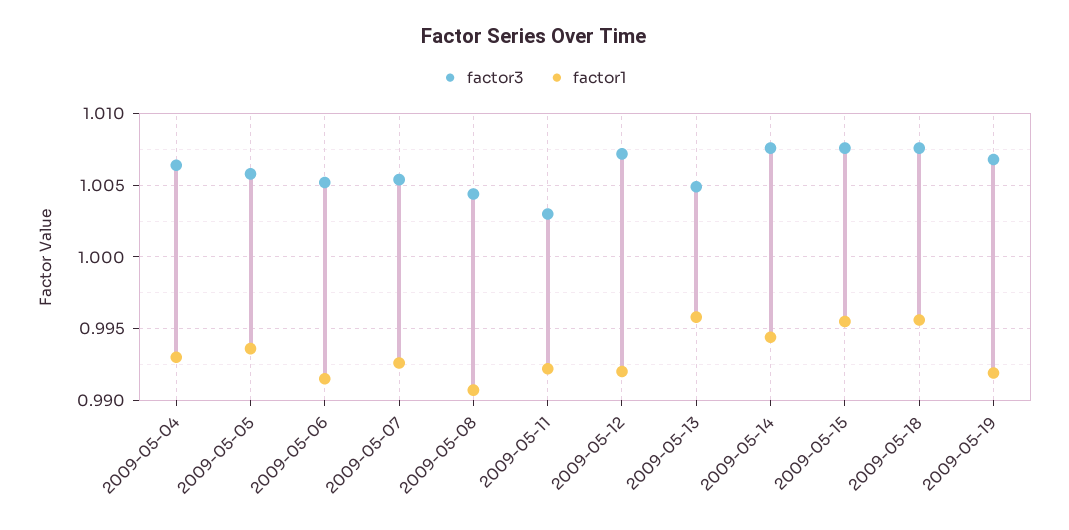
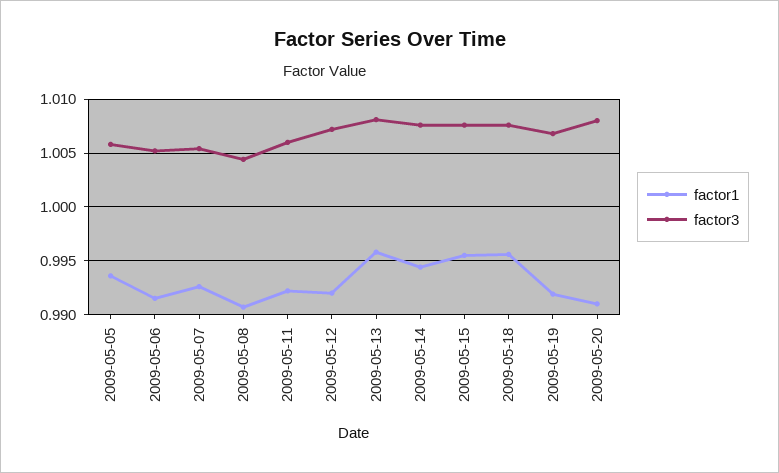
factor3, 2009-05-04: 1.0065 -> none
factor1, 2009-05-04: 0.993 -> none
factor3, 2009-05-11: 1.003 -> 1.006
factor3, 2009-05-13: 1.005 -> 1.008
factor1, 2009-05-20: none -> 0.991
factor3, 2009-05-20: none -> 1.008

